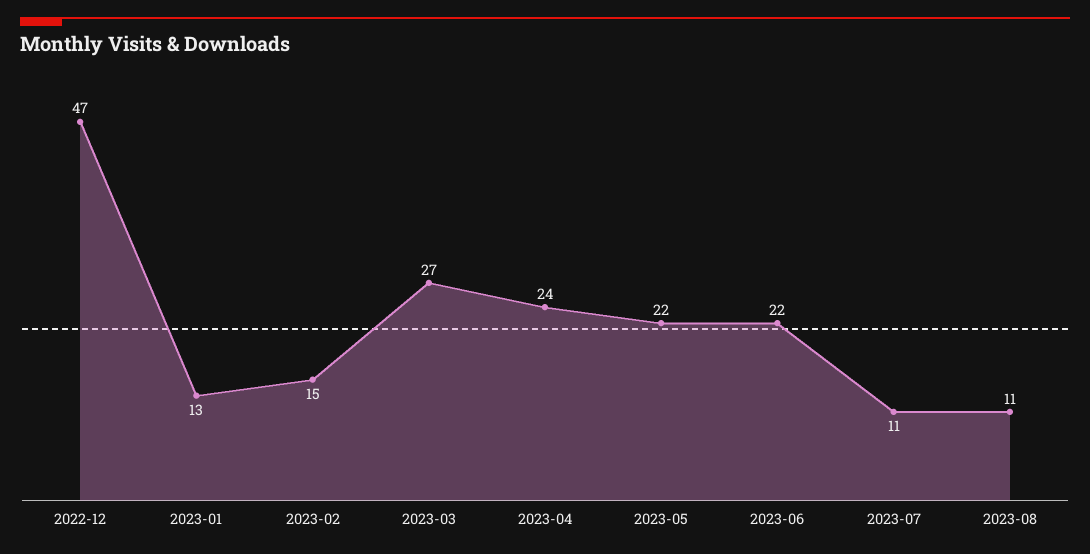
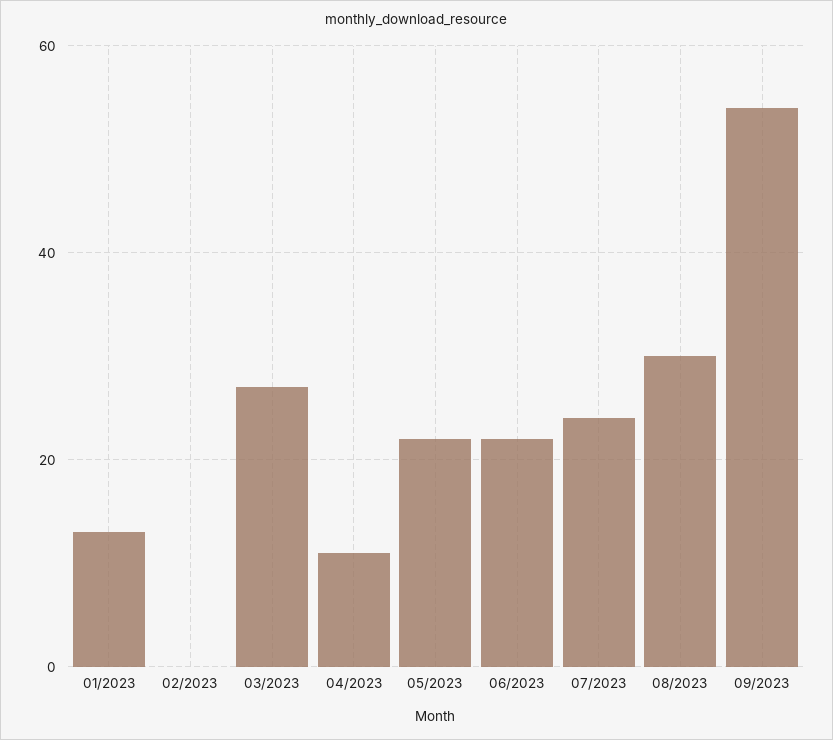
2022-12: 47 -> none
2023-02: 15 -> 0
2023-04: 24 -> 10
2023-07: 11 -> 25
2023-08: 11 -> 30
09/2023: none -> 55

